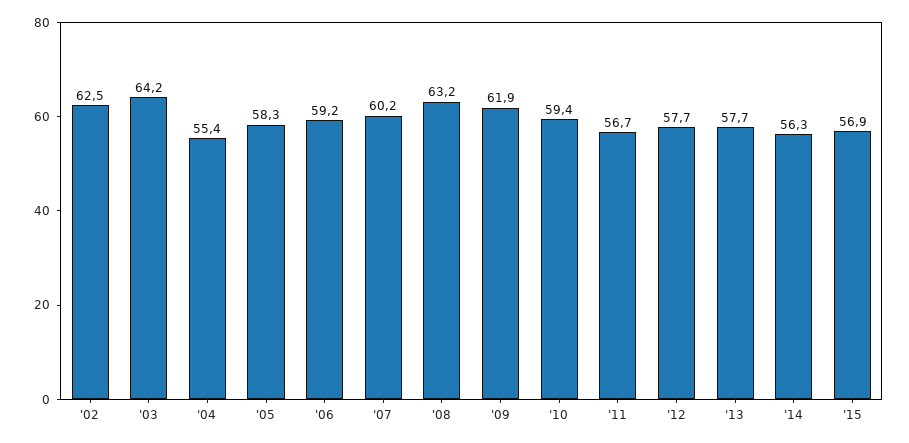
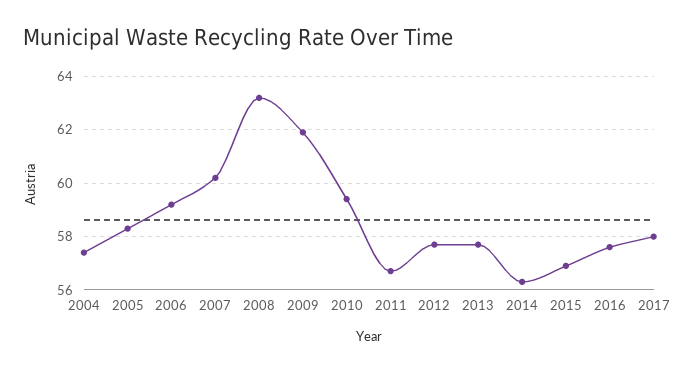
'02: 62.5 -> none
'03: 64.2 -> none
'04: 55.4 -> 57.5
2016: none -> 57.5
2017: none -> 58

